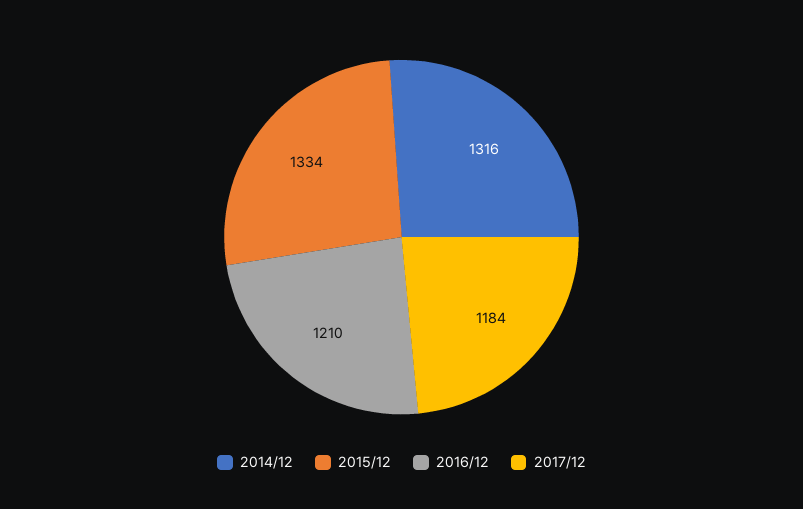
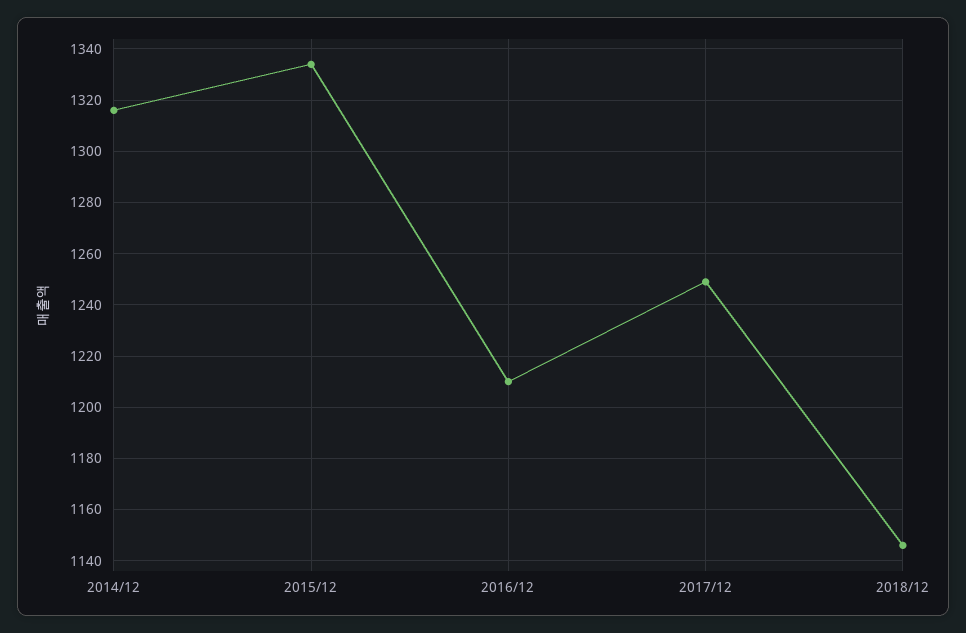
2017/12: 1184 -> 1250
2018/12: none -> 1145

